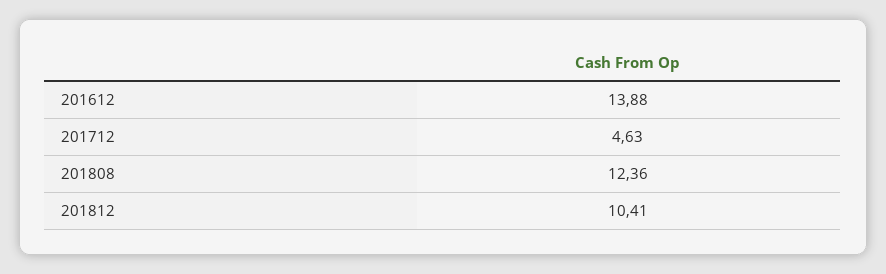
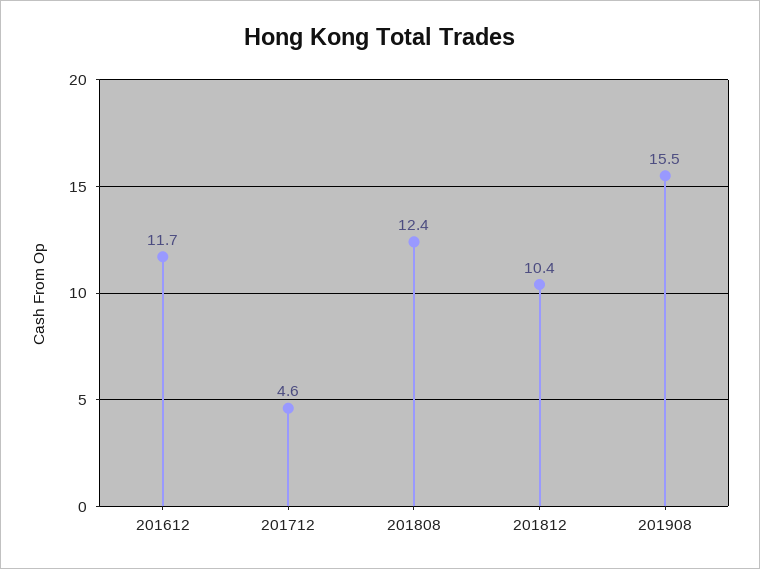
201612: 13.88 -> 11.7
201908: none -> 15.5

